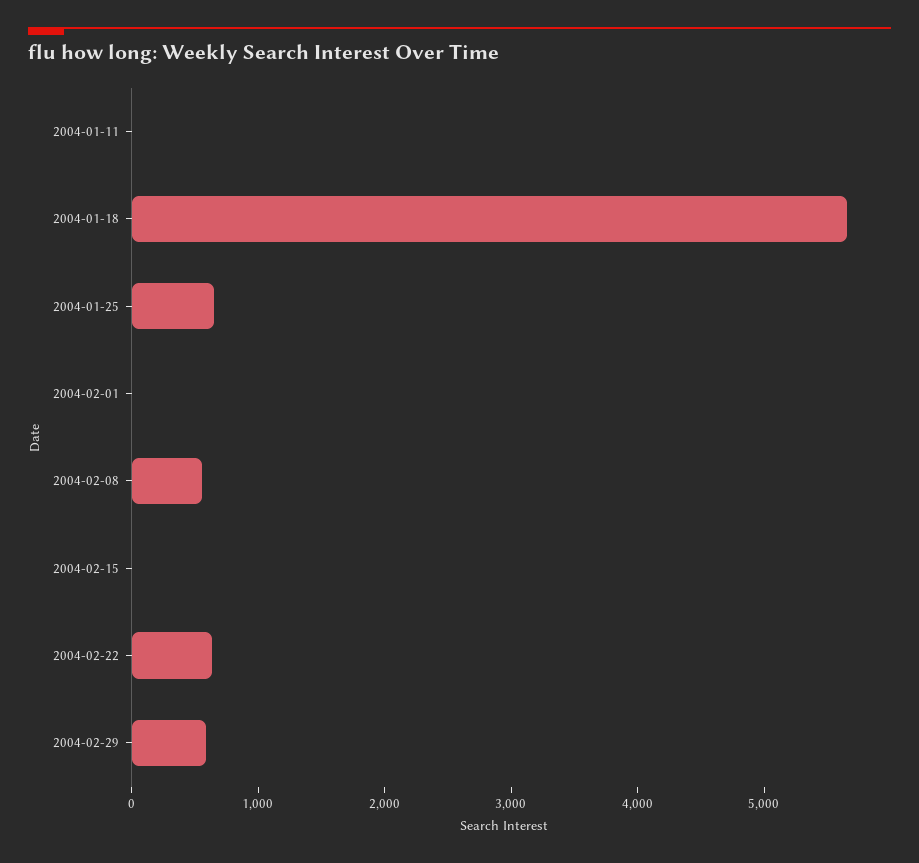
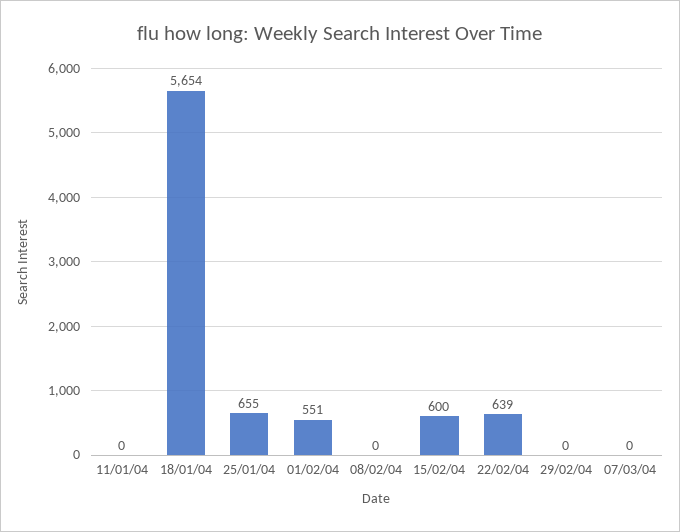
2004-02-01: 0 -> 551
2004-02-08: 600 -> 0
2004-02-15: 0 -> 600
2004-02-29: 600 -> 0
07/03/04: none -> 0

